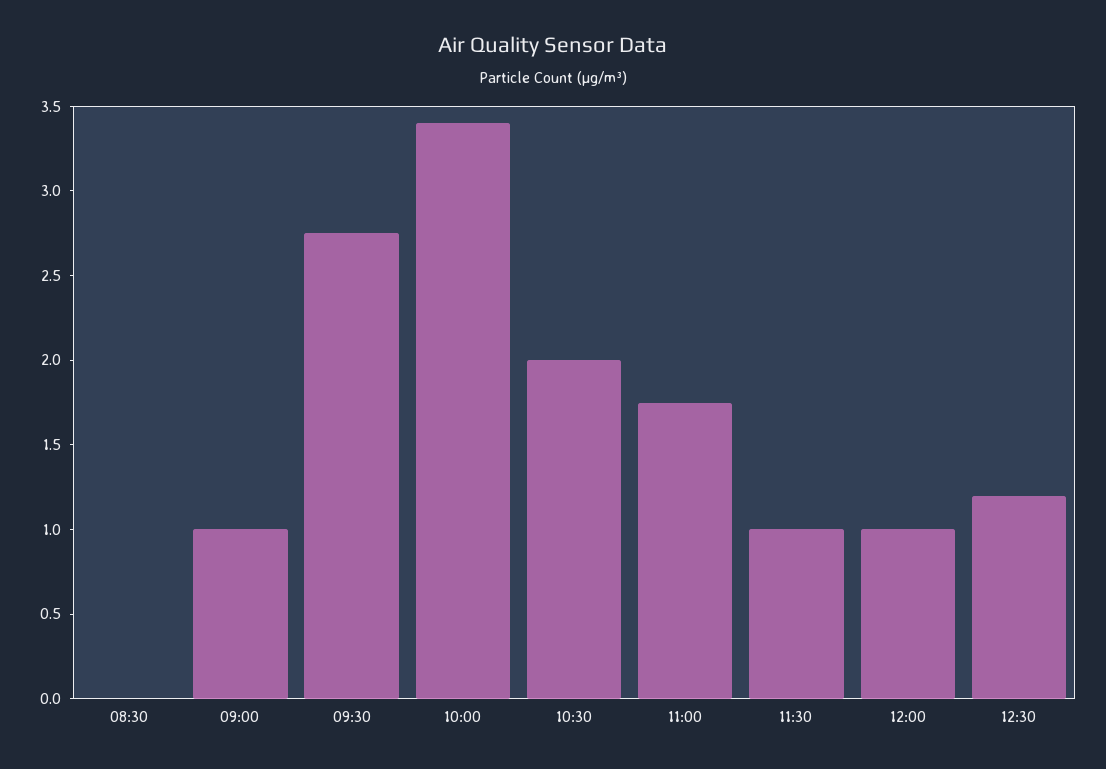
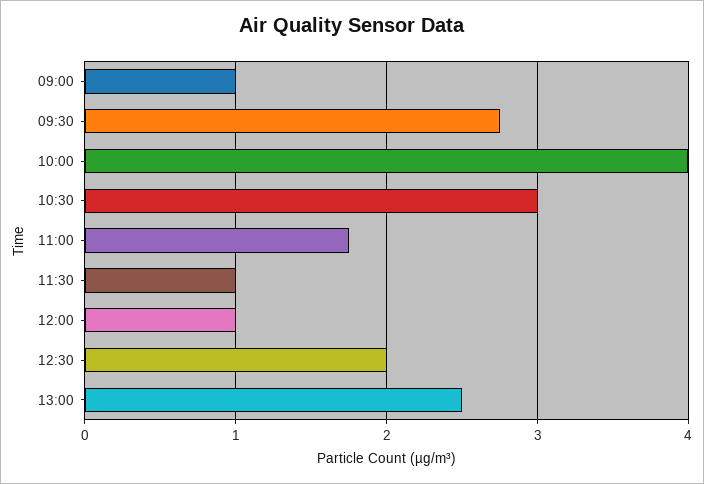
08:30: 0 -> none
10:00: 3.4 -> 4
10:30: 2 -> 3
12:30: 1.2 -> 2
13:00: none -> 2.5

